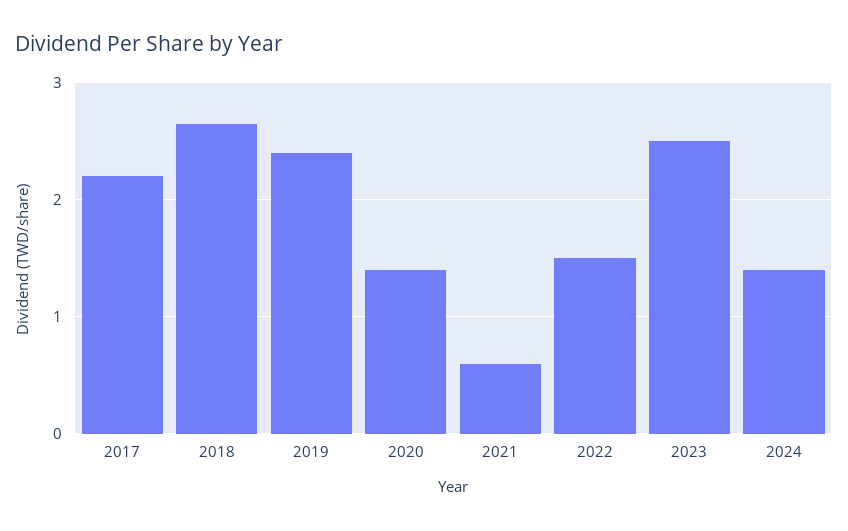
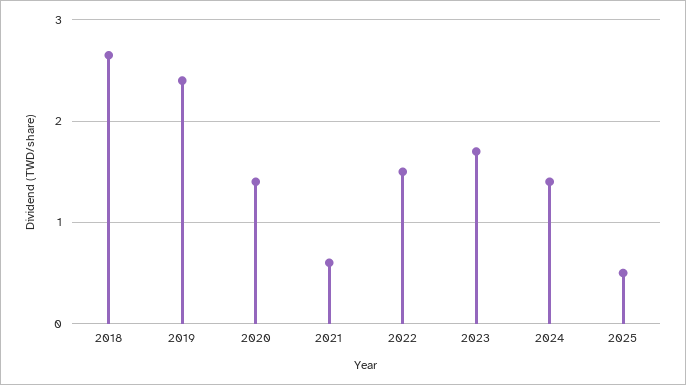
2017: 2.2 -> none
2023: 2.5 -> 1.7
2025: none -> 0.5

